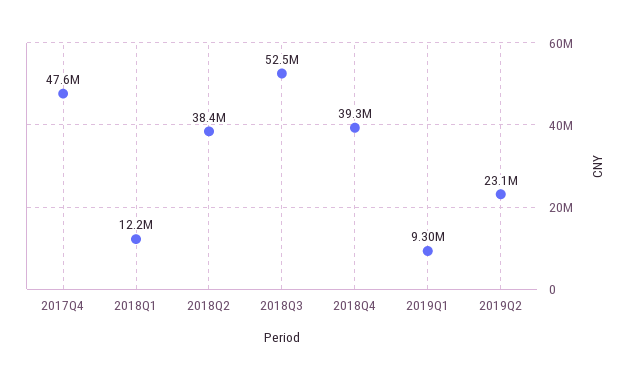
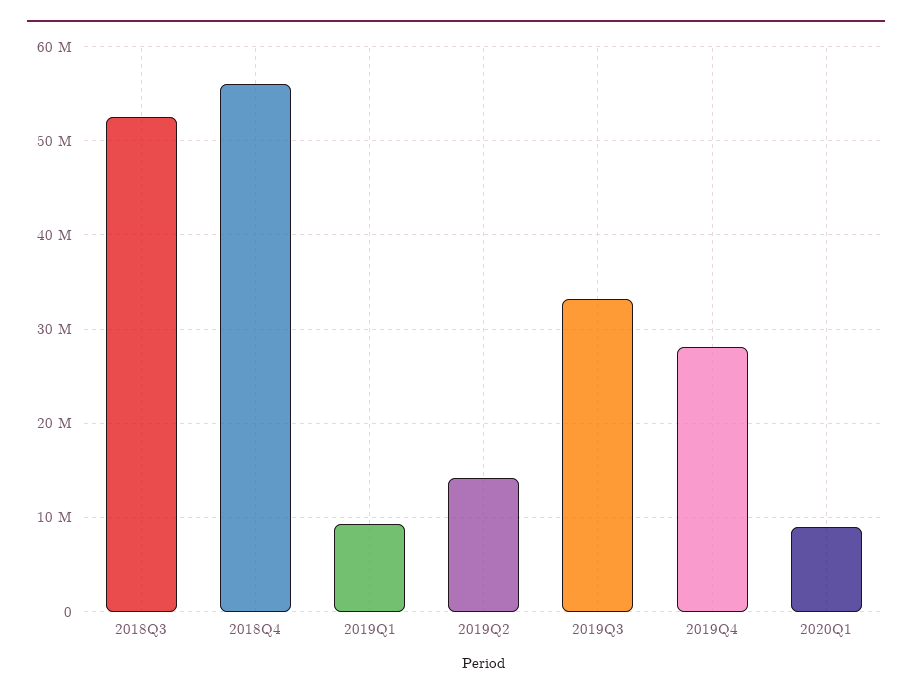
2017Q4: 47600000 -> none
2018Q1: 12200000 -> none
2018Q2: 38400000 -> none
2018Q4: 39300000 -> 56000000
2019Q2: 23100000 -> 14000000
2019Q3: none -> 33000000
2019Q4: none -> 28000000
2020Q1: none -> 9000000

